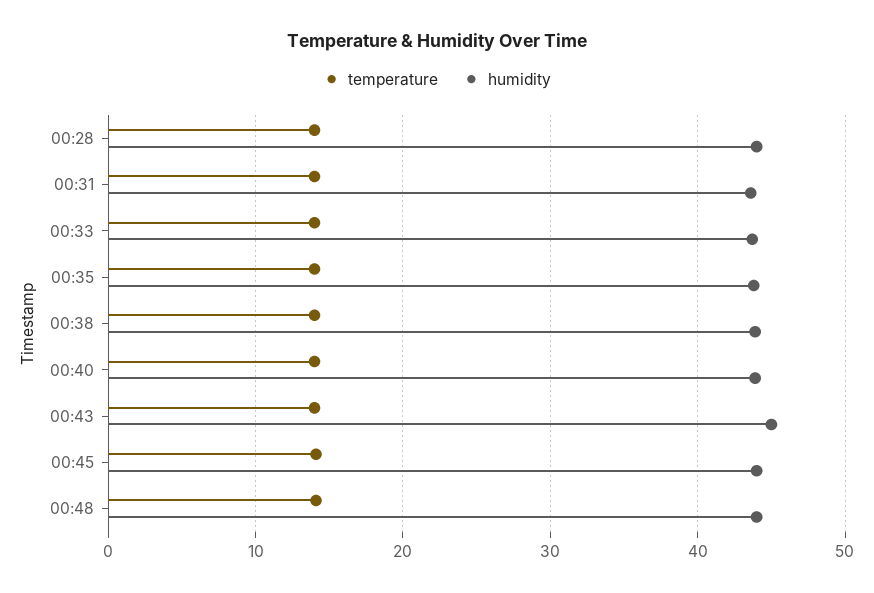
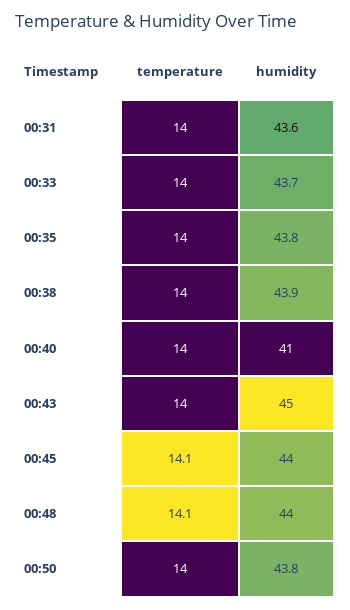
temperature, 00:28: 14 -> none
humidity, 00:28: 44 -> none
humidity, 00:40: 44 -> 41
temperature, 00:50: none -> 14
humidity, 00:50: none -> 43.8

